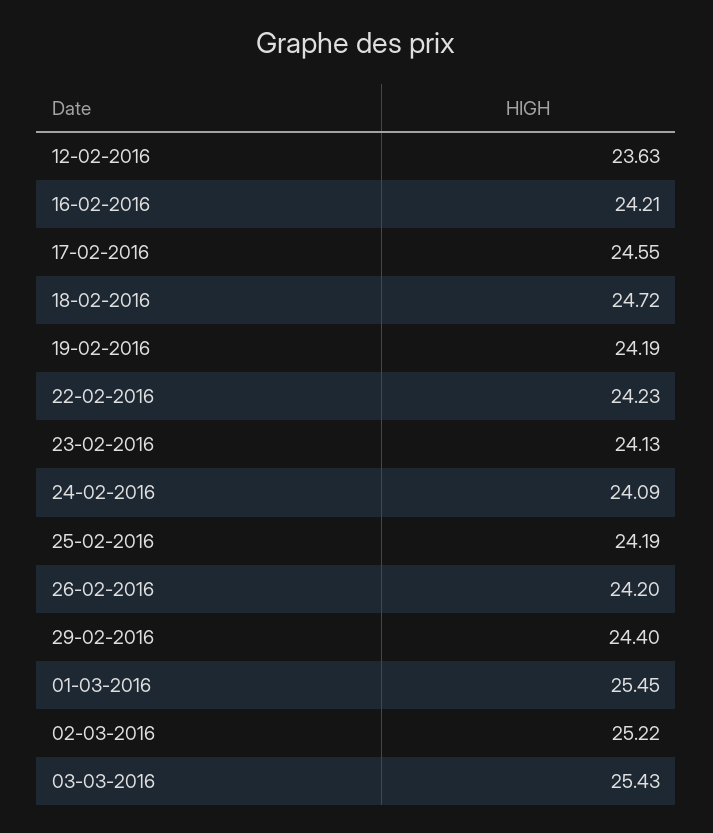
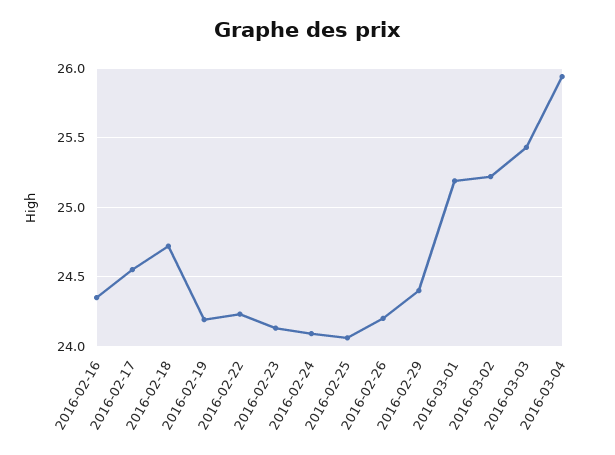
12-02-2016: 23.63 -> none
16-02-2016: 24.21 -> 24.35
25-02-2016: 24.19 -> 24.05
01-03-2016: 25.45 -> 25.2
2016-03-04: none -> 25.95

